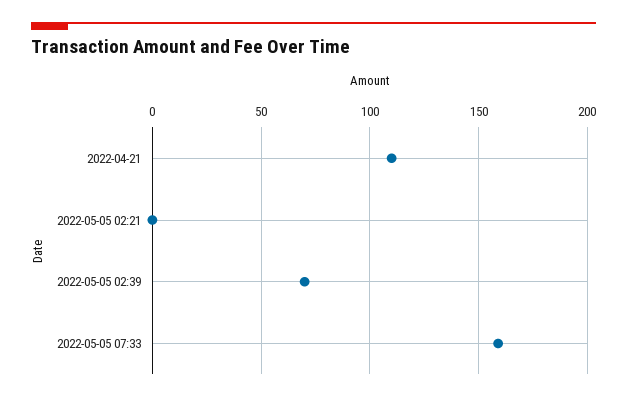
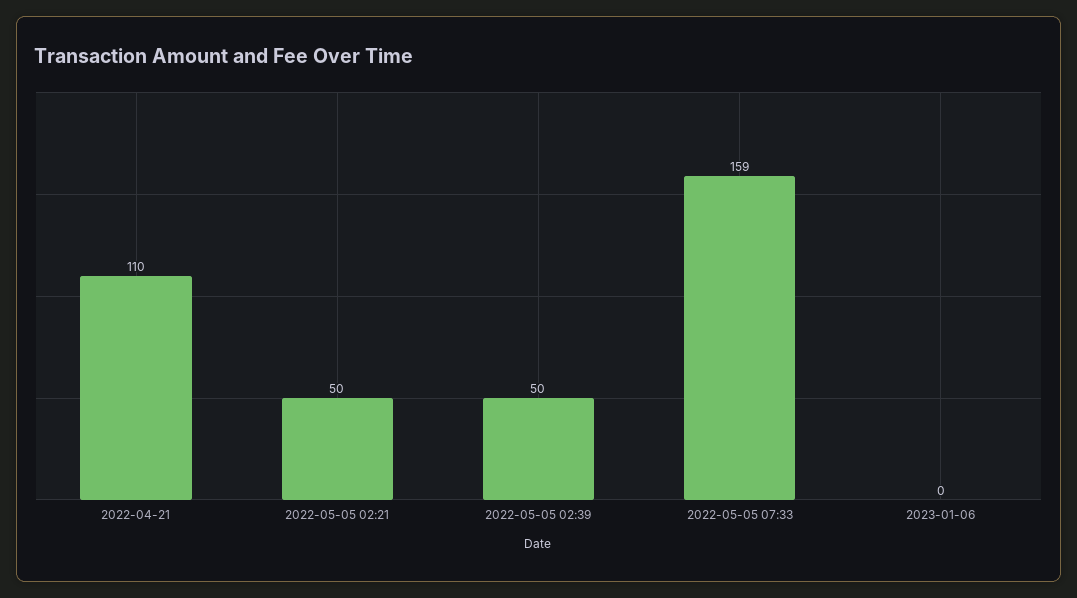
2022-05-05 02:21: 0 -> 50
2022-05-05 02:39: 70 -> 50
2023-01-06: none -> 0

